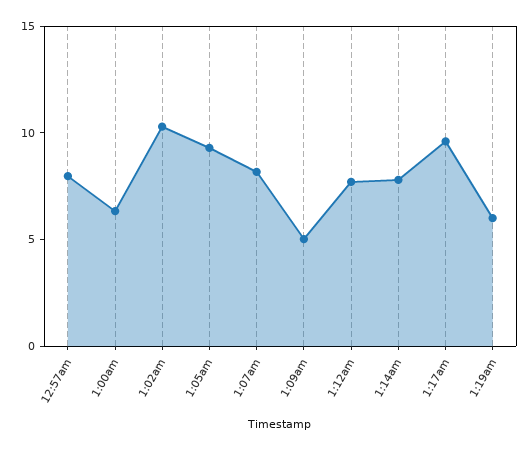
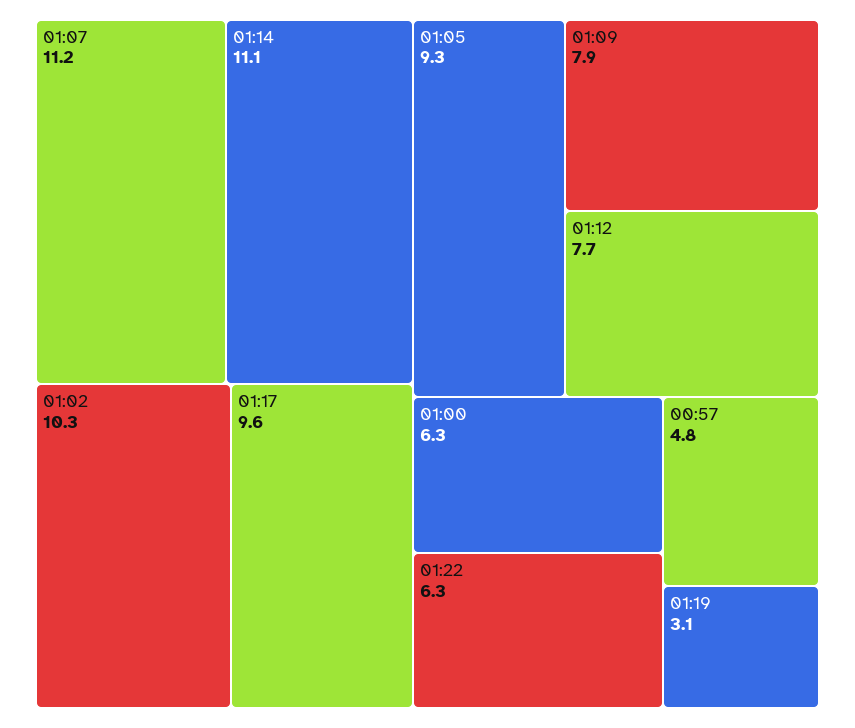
12:57am: 8 -> 4.8
1:07am: 8 -> 11.2
1:09am: 5 -> 7.9
1:14am: 8 -> 11.1
1:19am: 6 -> 3.1
01:22: none -> 6.3

